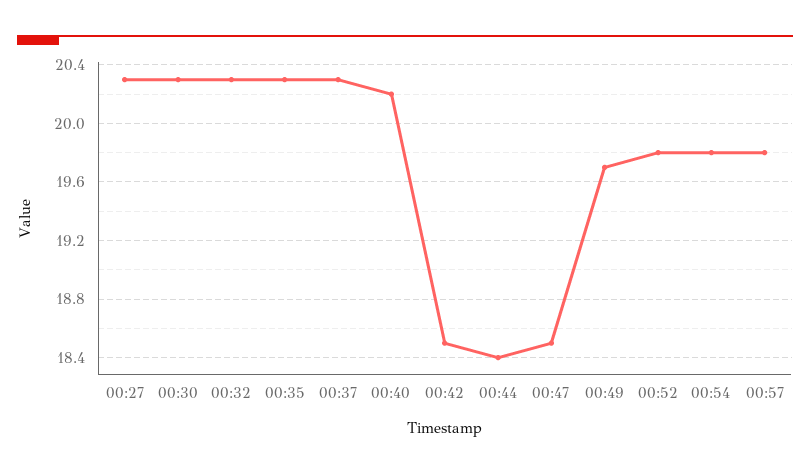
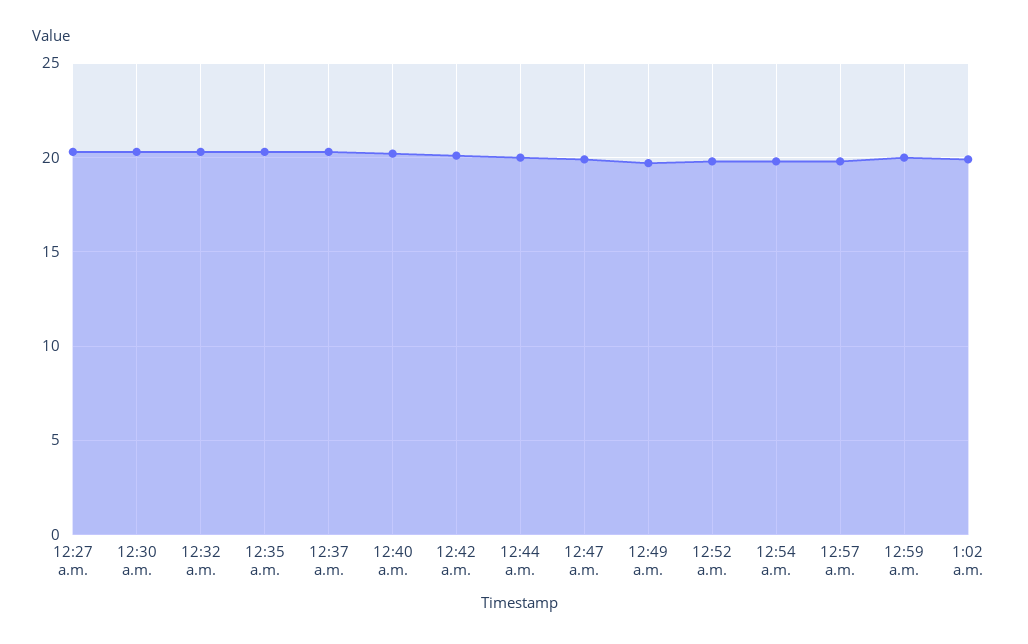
00:42: 18.5 -> 20
00:44: 18.4 -> 20
00:47: 18.5 -> 20
12:59 a.m.: none -> 20
1:02 a.m.: none -> 20

